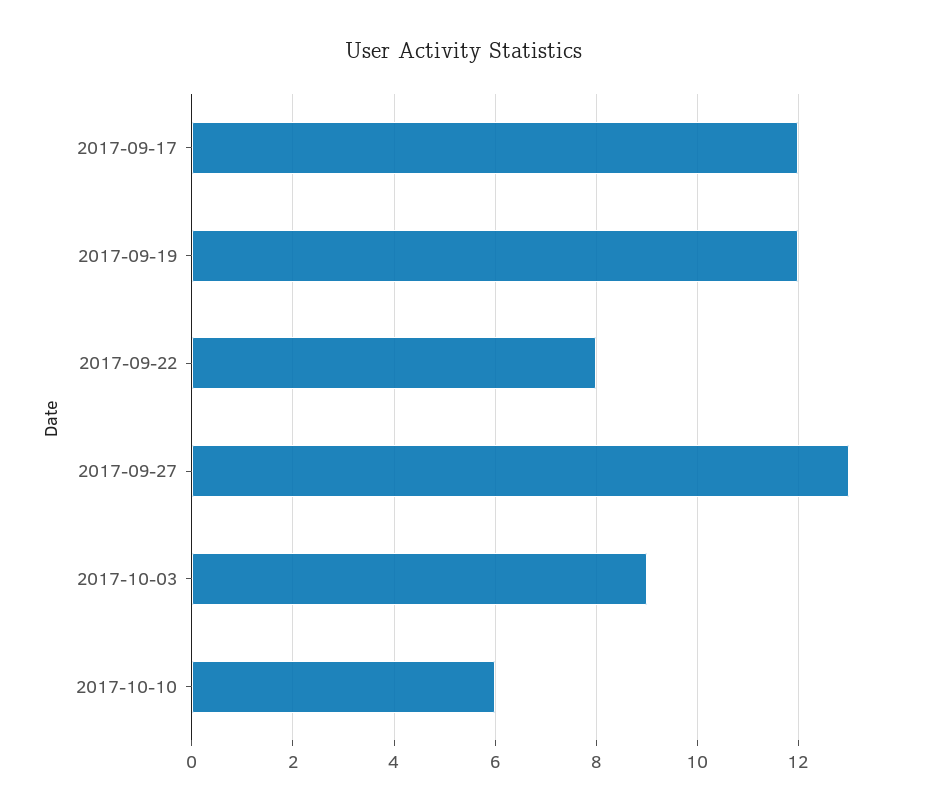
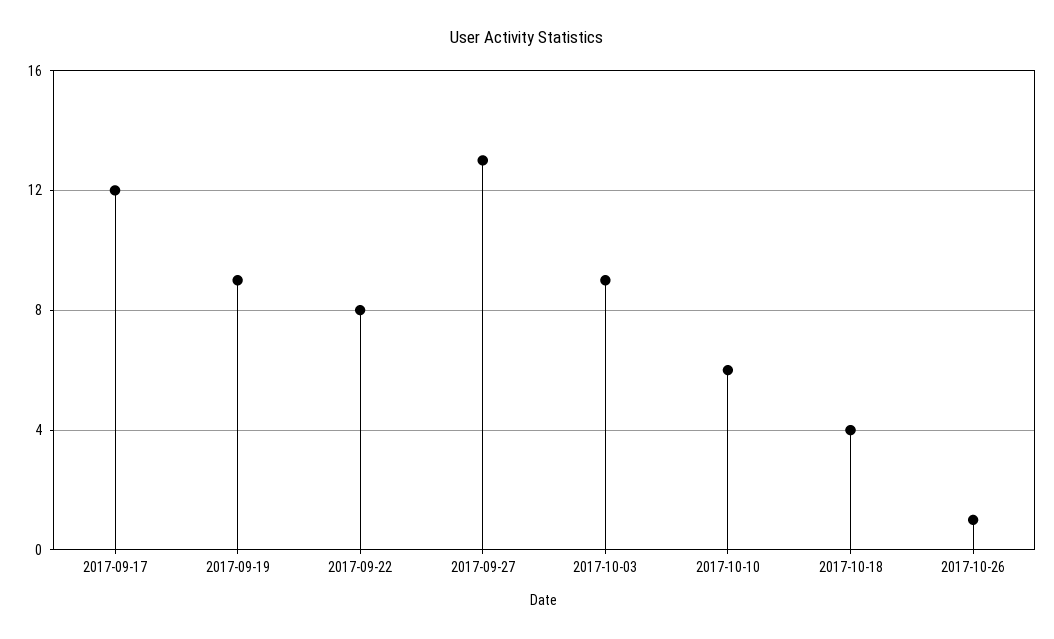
2017-09-19: 12 -> 9
2017-10-18: none -> 4
2017-10-26: none -> 1

